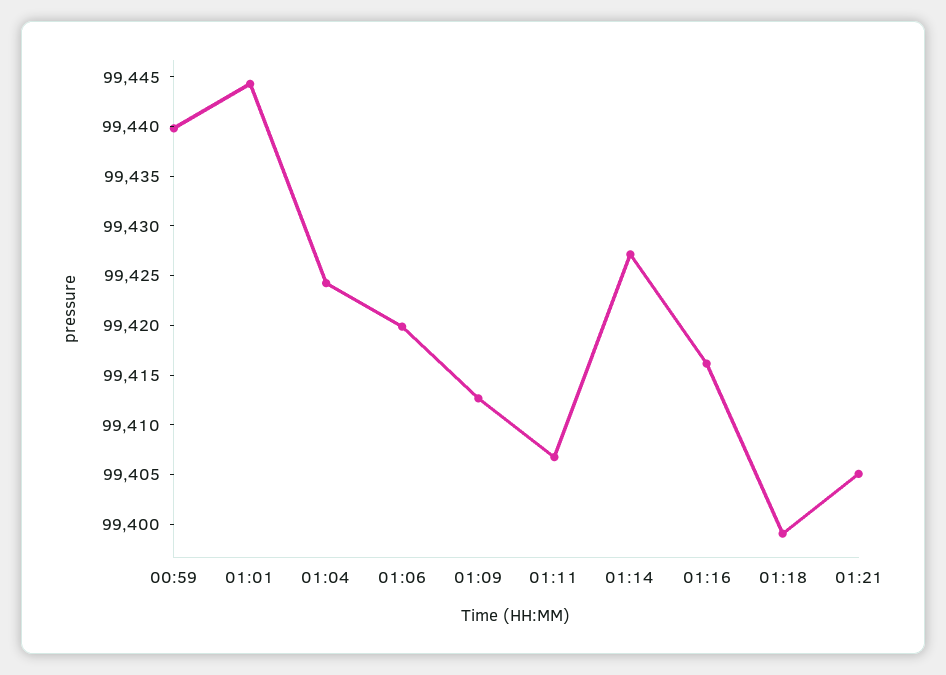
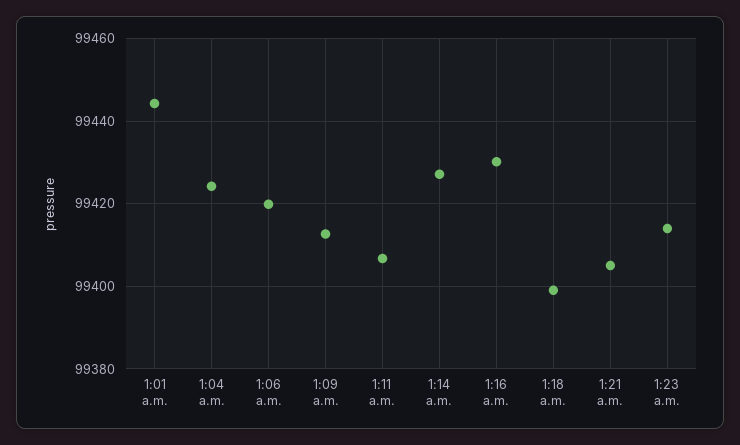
00:59: 99440 -> none
01:16: 99416 -> 99430
1:23 a.m.: none -> 99414

